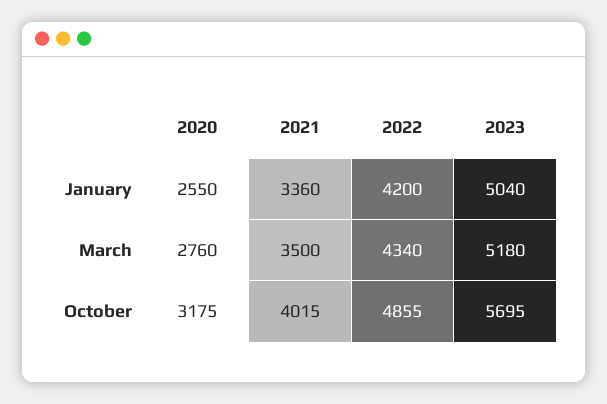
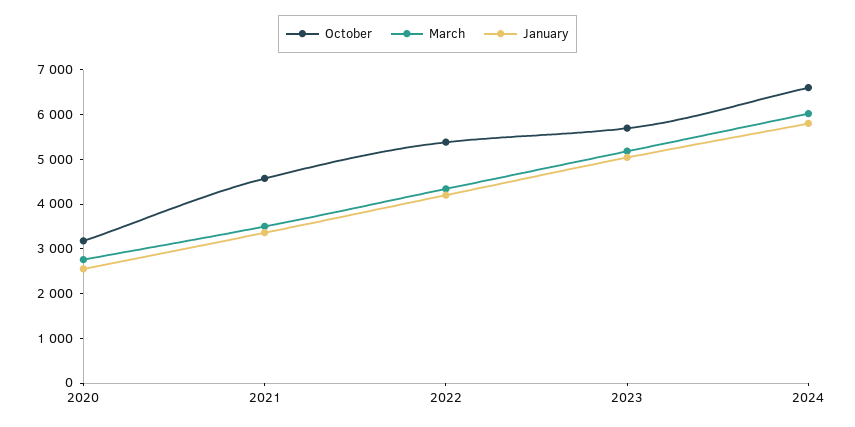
October, 2021: 4015 -> 4600
October, 2022: 4855 -> 5400
October, 2024: none -> 6600
March, 2024: none -> 6000
January, 2024: none -> 5800

